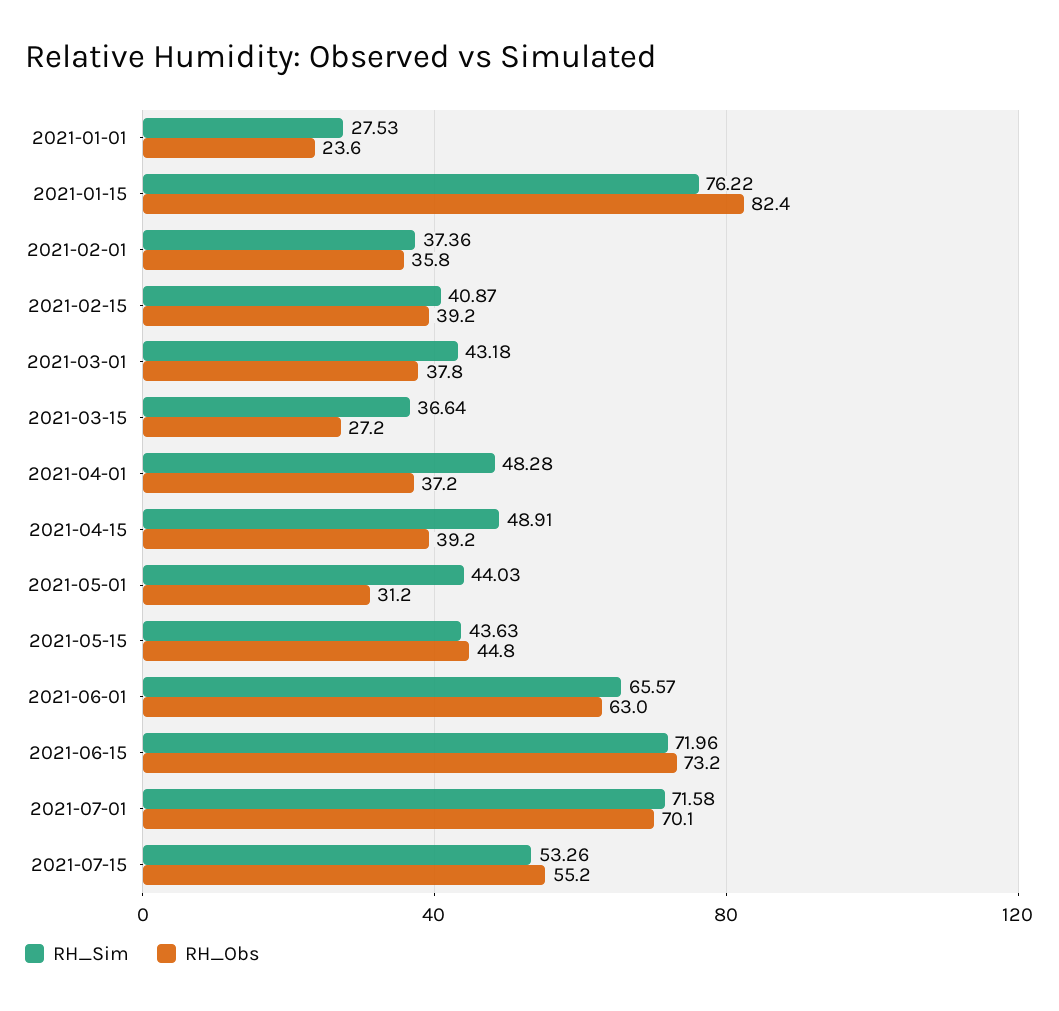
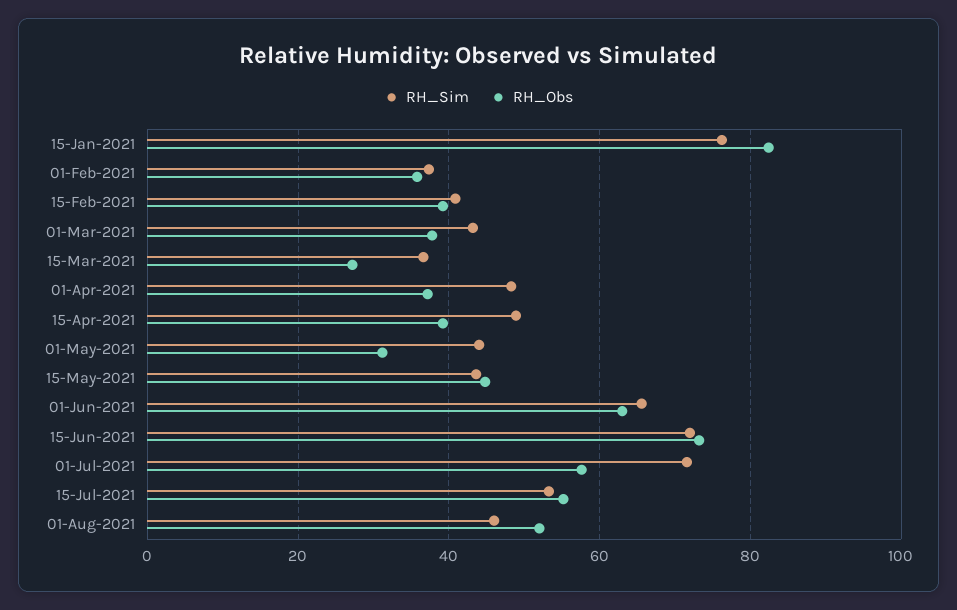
RH_Sim, 2021-01-01: 27.53 -> none
RH_Obs, 2021-01-01: 23.6 -> none
RH_Obs, 2021-07-01: 70.1 -> 58
RH_Sim, 01-Aug-2021: none -> 46
RH_Obs, 01-Aug-2021: none -> 52

